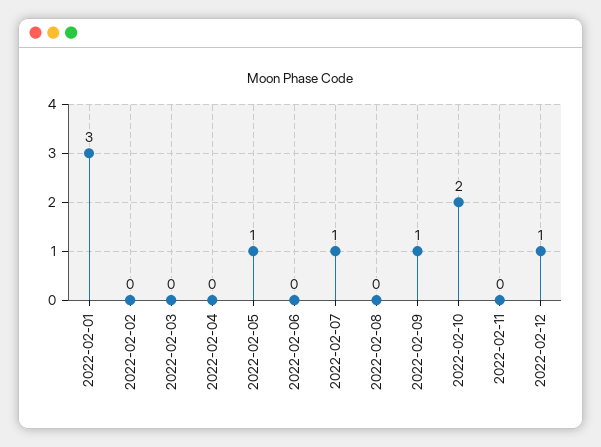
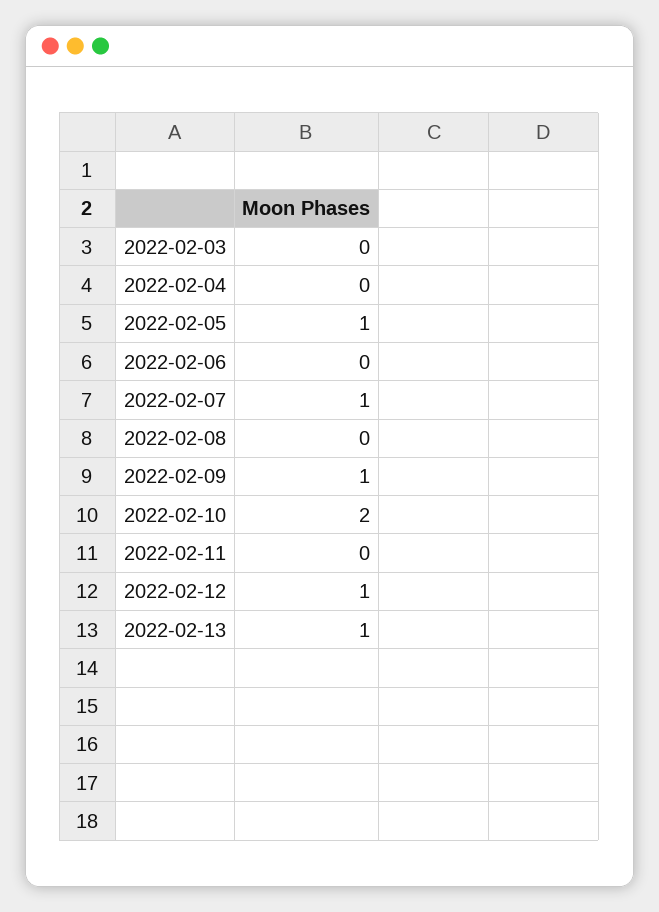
2022-02-01: 3 -> none
2022-02-02: 0 -> none
2022-02-13: none -> 1

